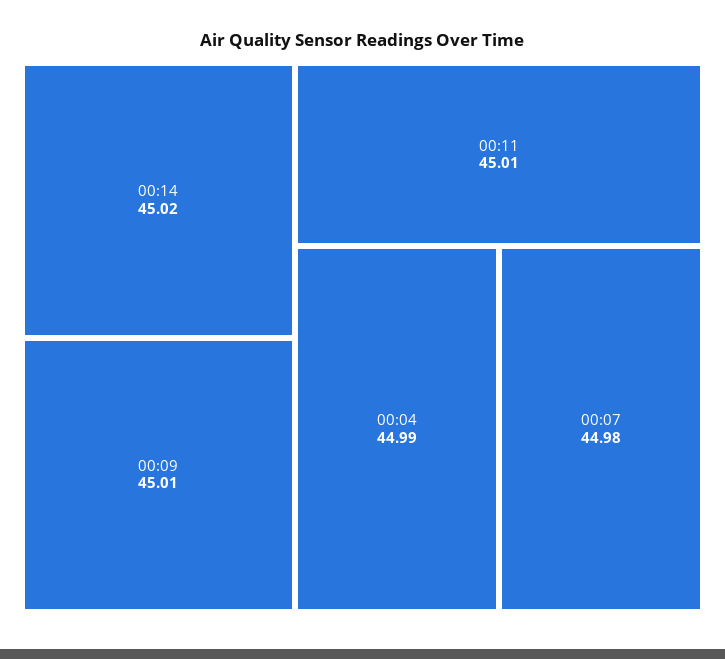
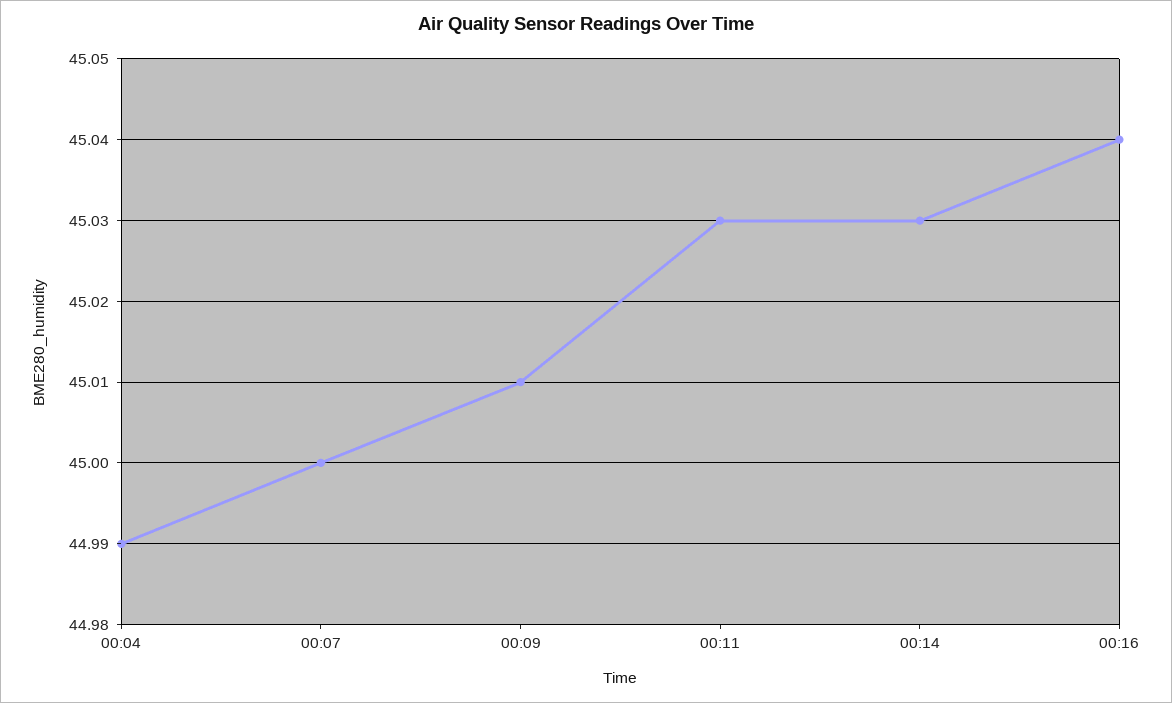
00:14: 45.02 -> 45.03
00:11: 45.01 -> 45.03
00:07: 44.98 -> 45
00:16: none -> 45.04

